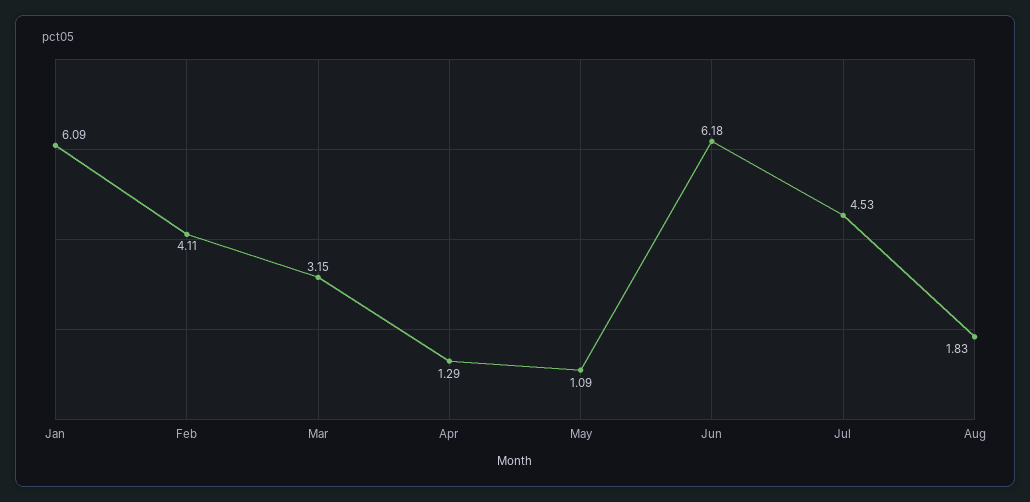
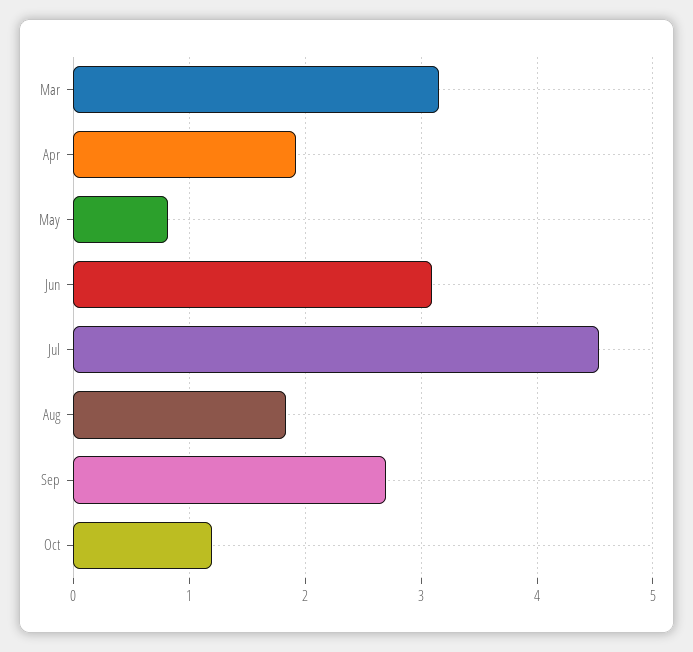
Jan: 6.09 -> none
Feb: 4.11 -> none
Apr: 1.29 -> 1.9
May: 1.09 -> 0.8
Jun: 6.18 -> 3.1
Sep: none -> 2.7
Oct: none -> 1.2

